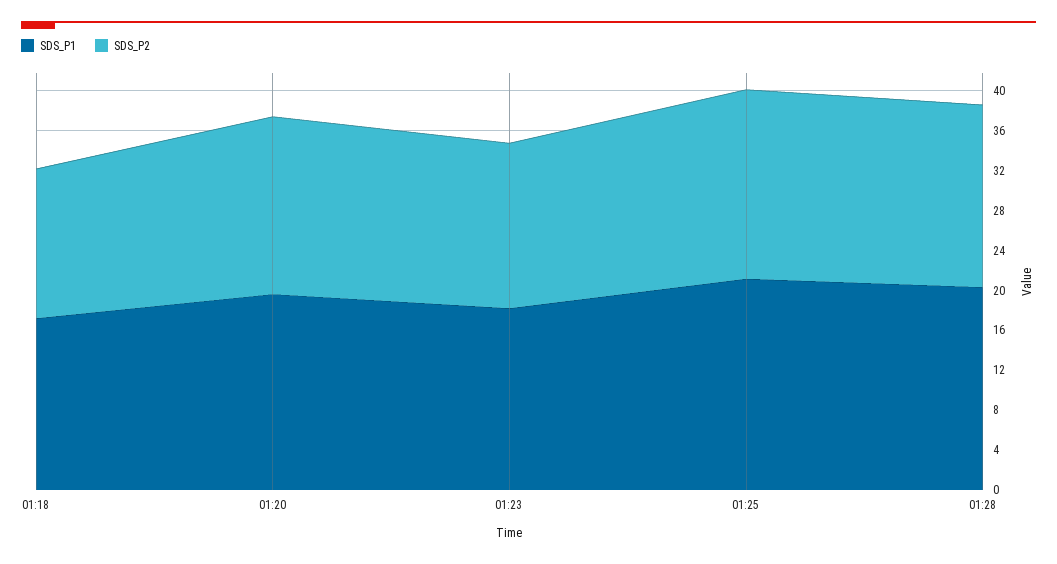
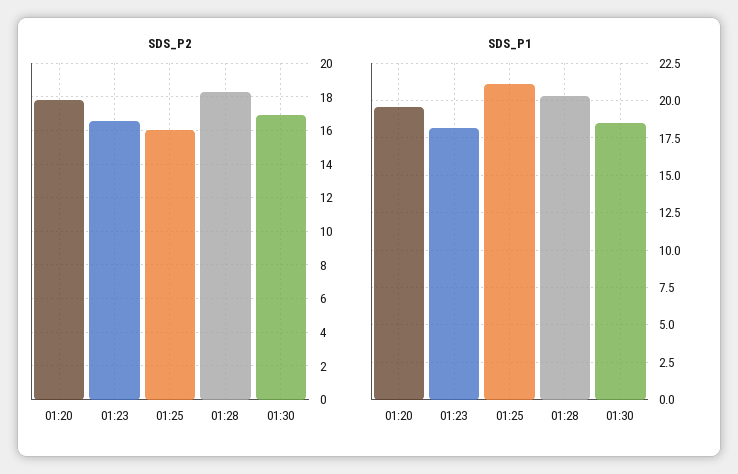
SDS_P1, 01:18: 17 -> none
SDS_P2, 01:18: 15 -> none
SDS_P2, 01:25: 19 -> 16
SDS_P2, 01:30: none -> 17
SDS_P1, 01:30: none -> 18.5

